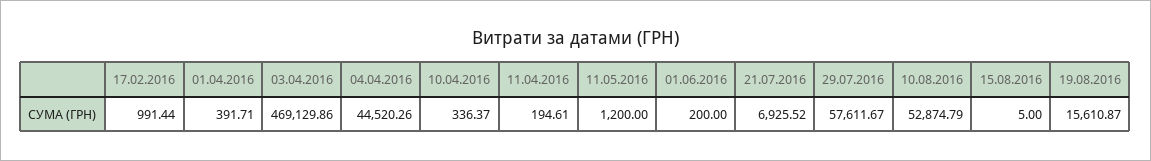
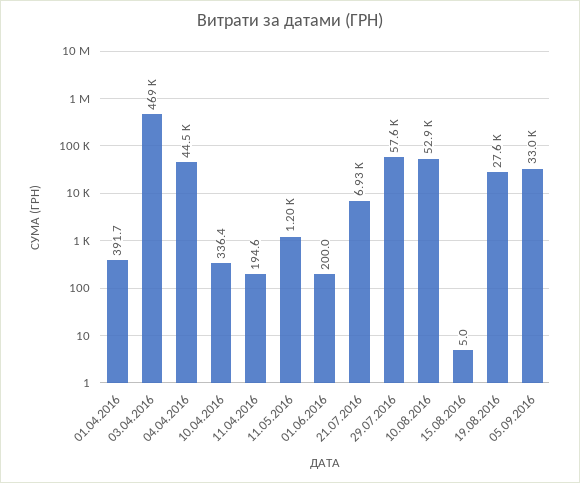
17.02.2016: 991.44 -> none
19.08.2016: 15610.87 -> 27600
05.09.2016: none -> 33000

